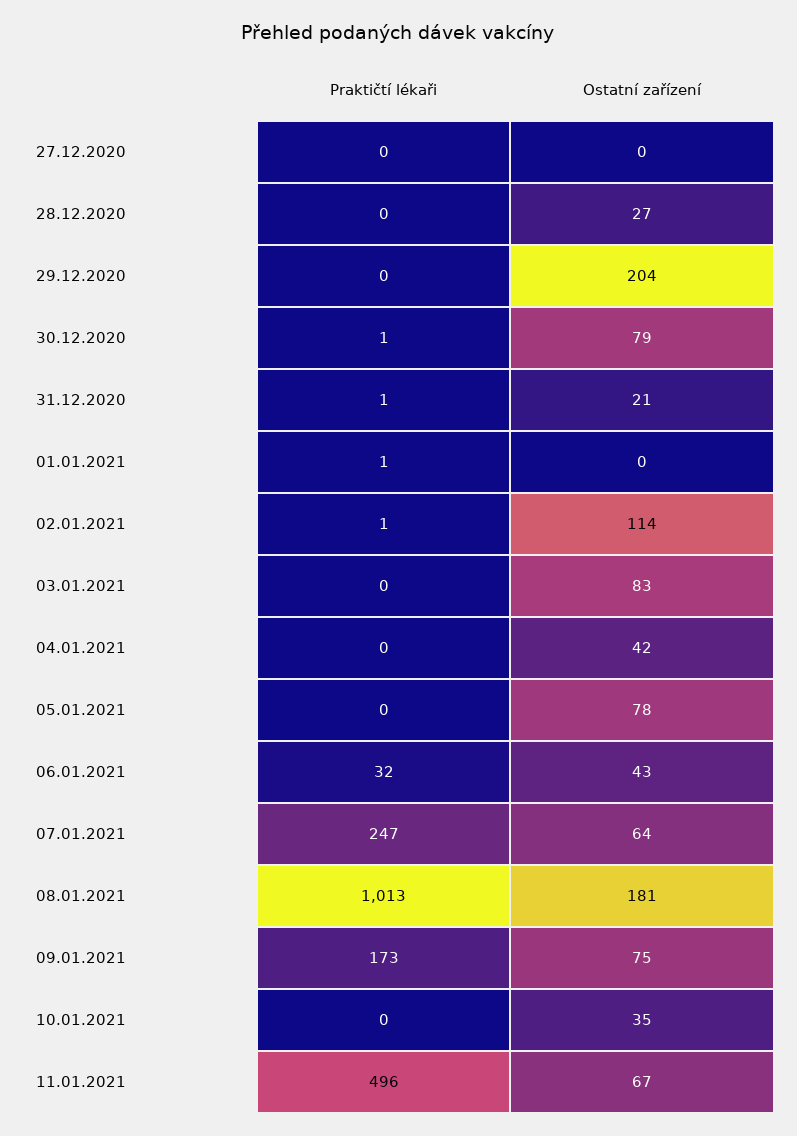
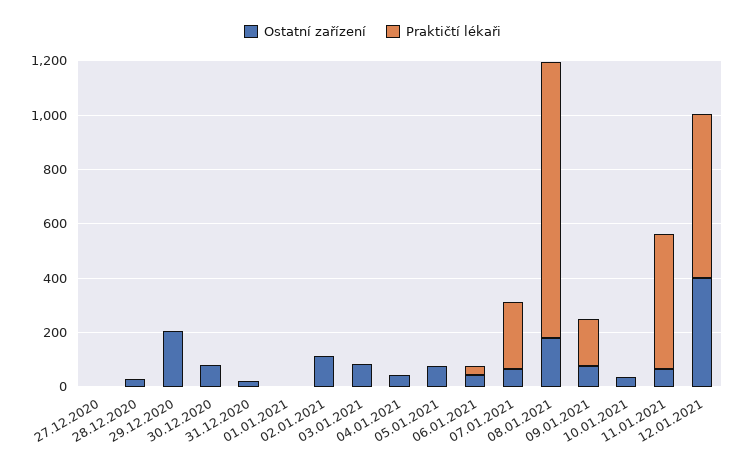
Ostatní zařízení, 12.01.2021: none -> 400
Praktičtí lékaři, 12.01.2021: none -> 600

